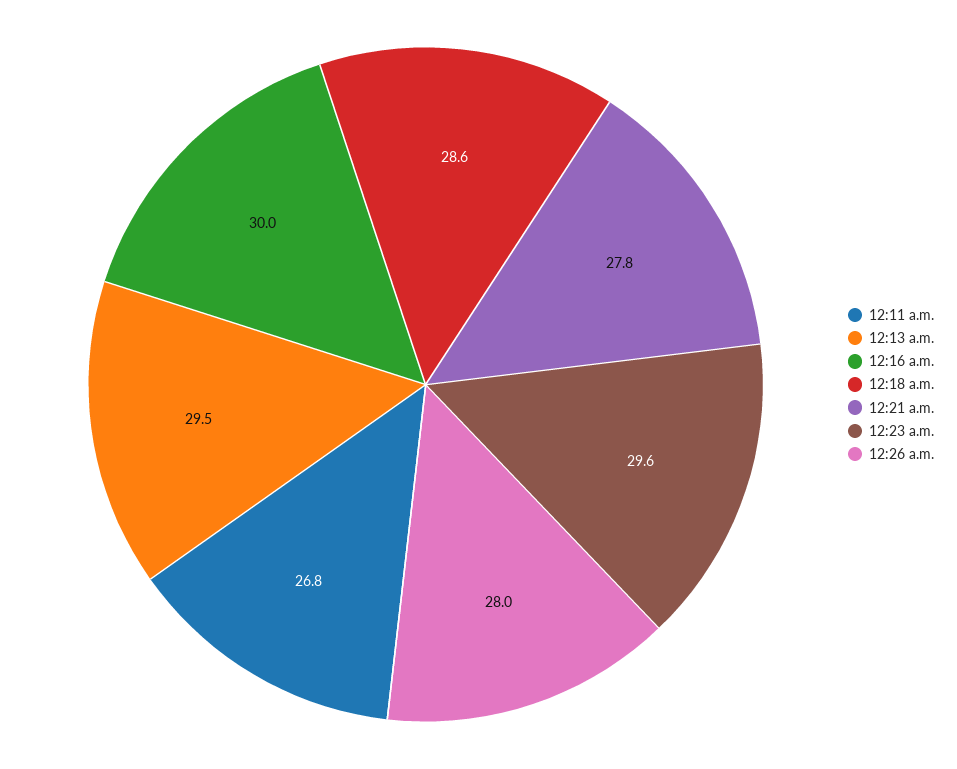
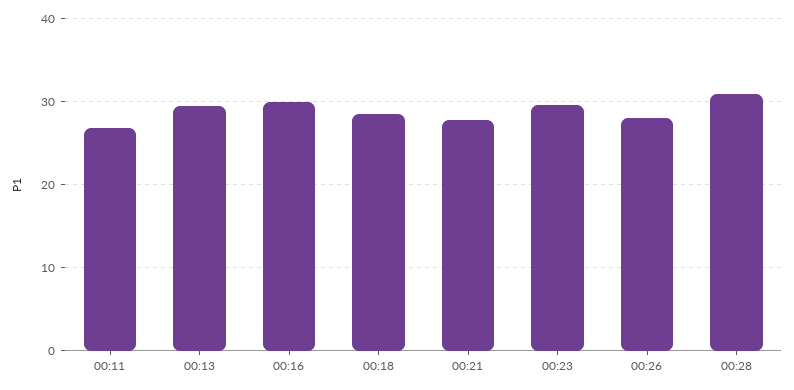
00:28: none -> 31

